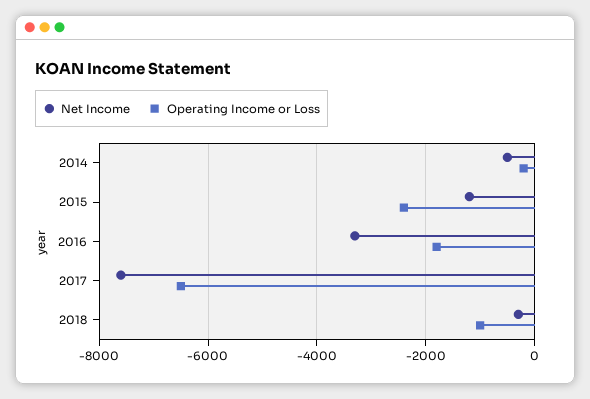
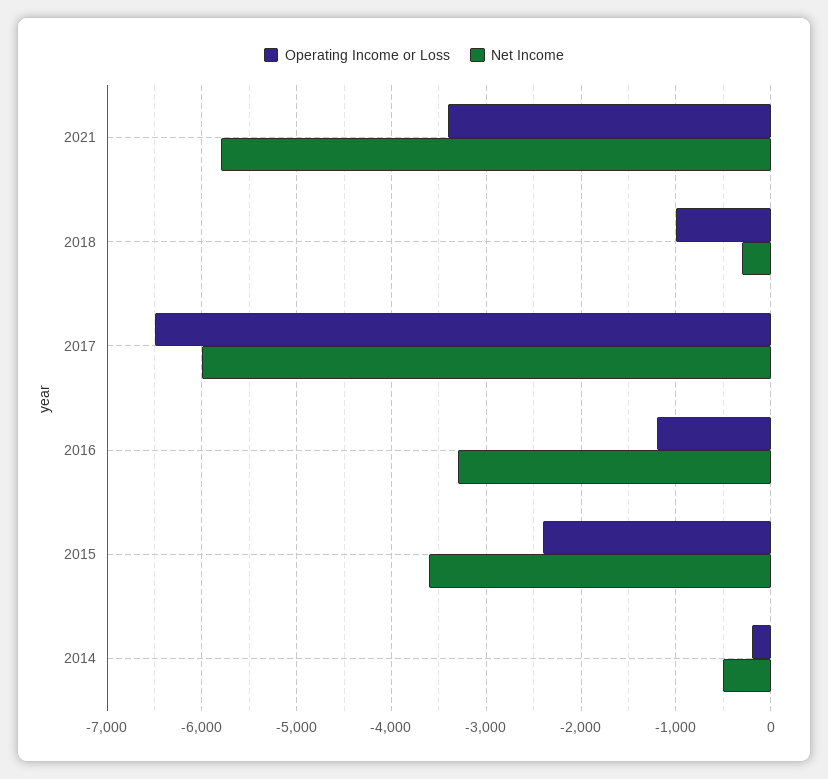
Net Income, 2015: -1200 -> -3600
Operating Income or Loss, 2016: -1800 -> -1200
Net Income, 2017: -7600 -> -6000
Operating Income or Loss, 2021: none -> -3400
Net Income, 2021: none -> -5800

